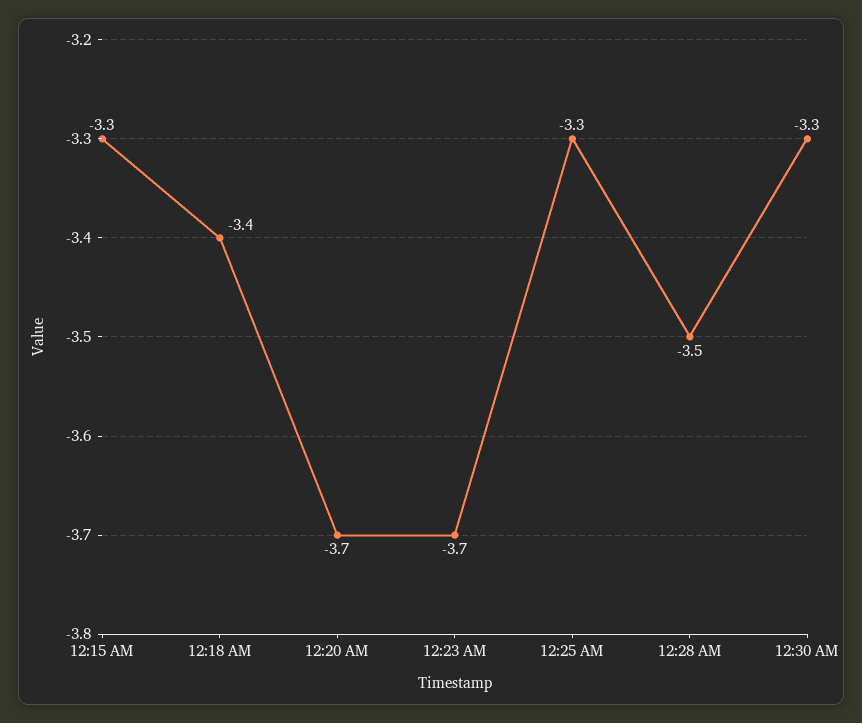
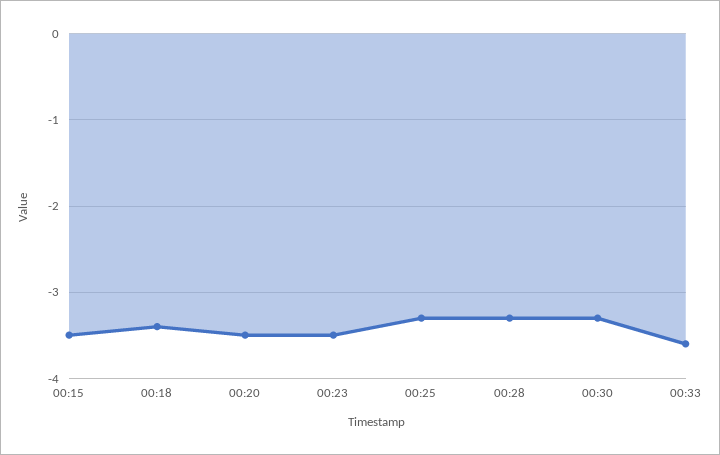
12:15 AM: -3.3 -> -3.5
12:20 AM: -3.7 -> -3.5
12:23 AM: -3.7 -> -3.5
12:28 AM: -3.5 -> -3.3
00:33: none -> -3.6

